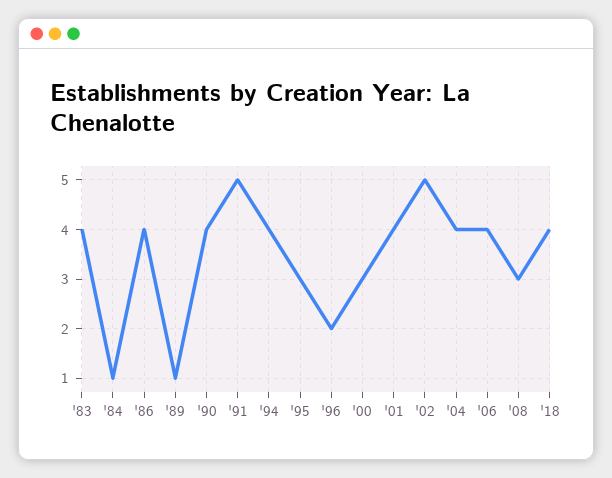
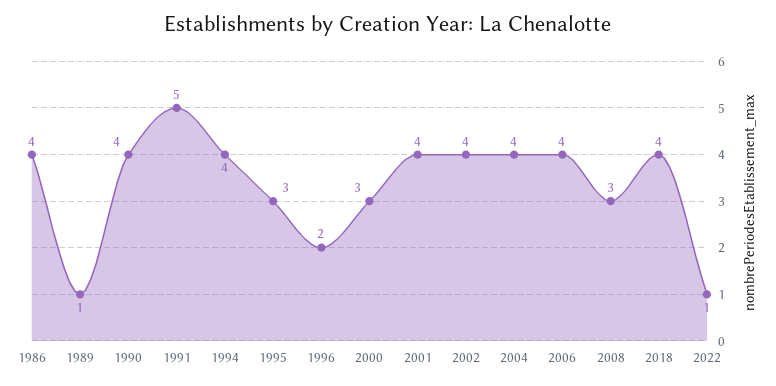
'83: 4 -> none
'84: 1 -> none
'02: 5 -> 4
2022: none -> 1

